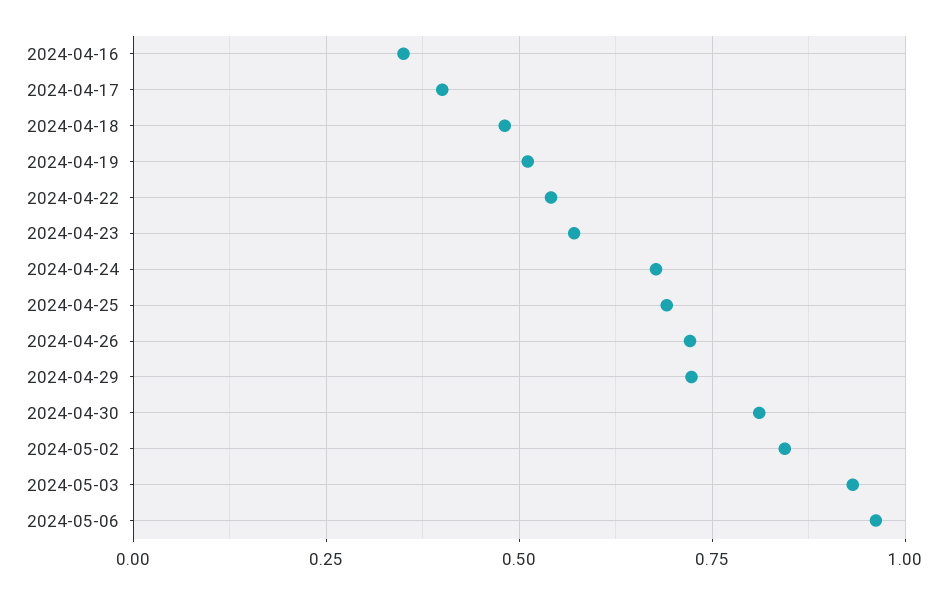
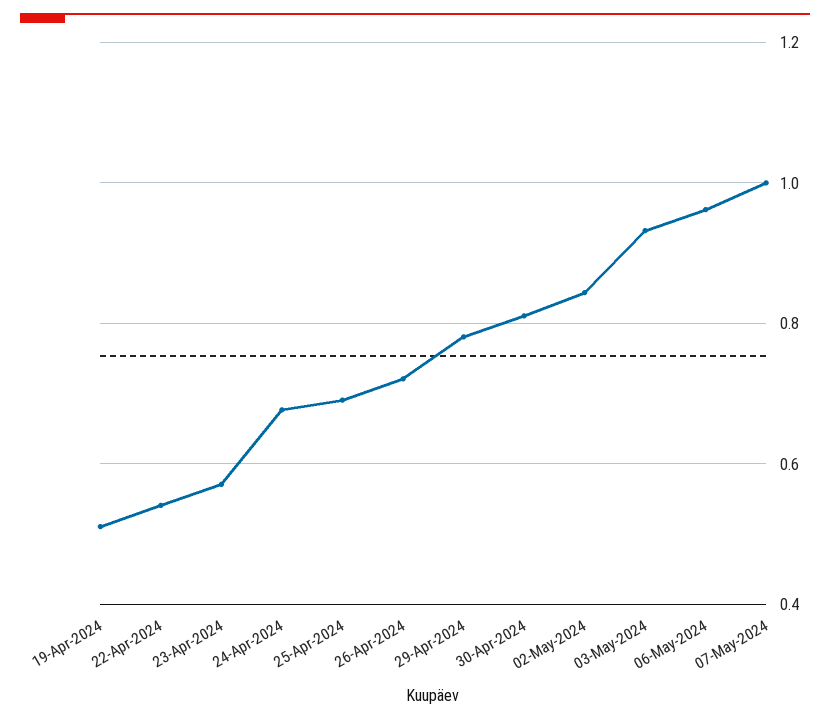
2024-04-16: 0.35 -> none
2024-04-17: 0.4 -> none
2024-04-18: 0.475 -> none
2024-04-29: 0.725 -> 0.78
07-May-2024: none -> 1

